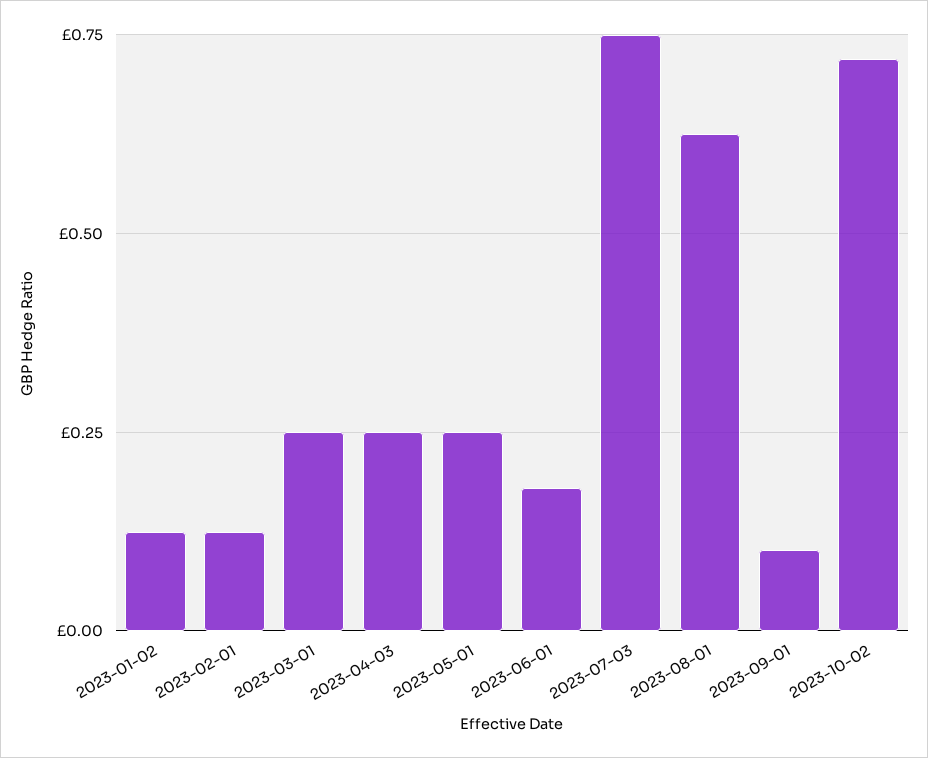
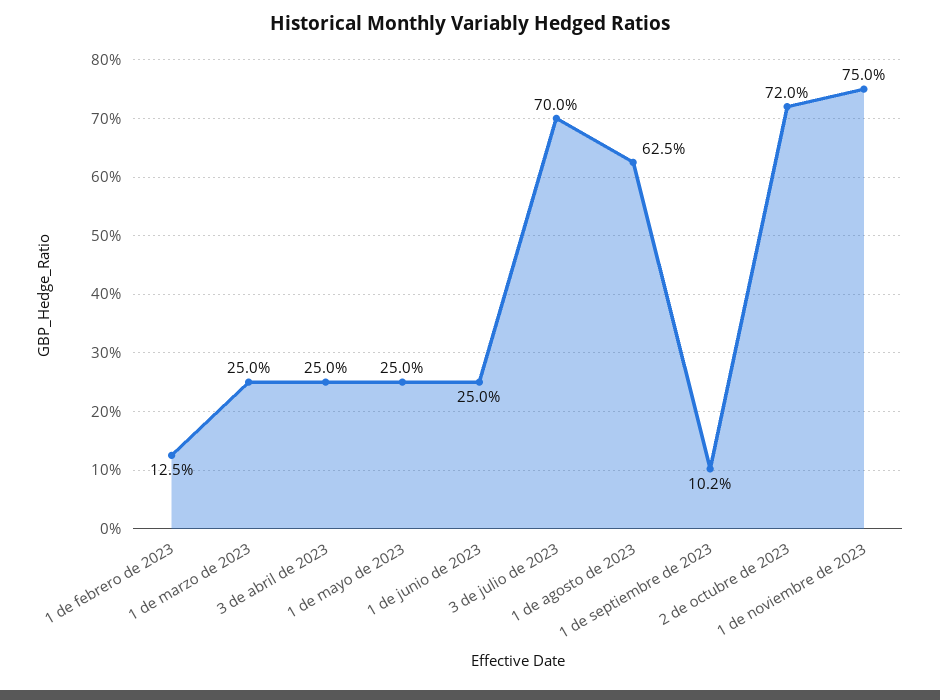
2023-01-02: 0.125 -> none
2023-06-01: 0.175 -> 0.25
2023-07-03: 0.75 -> 0.7
1 de noviembre de 2023: none -> 0.75

